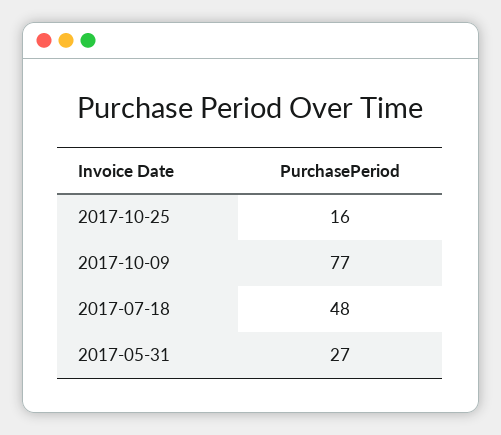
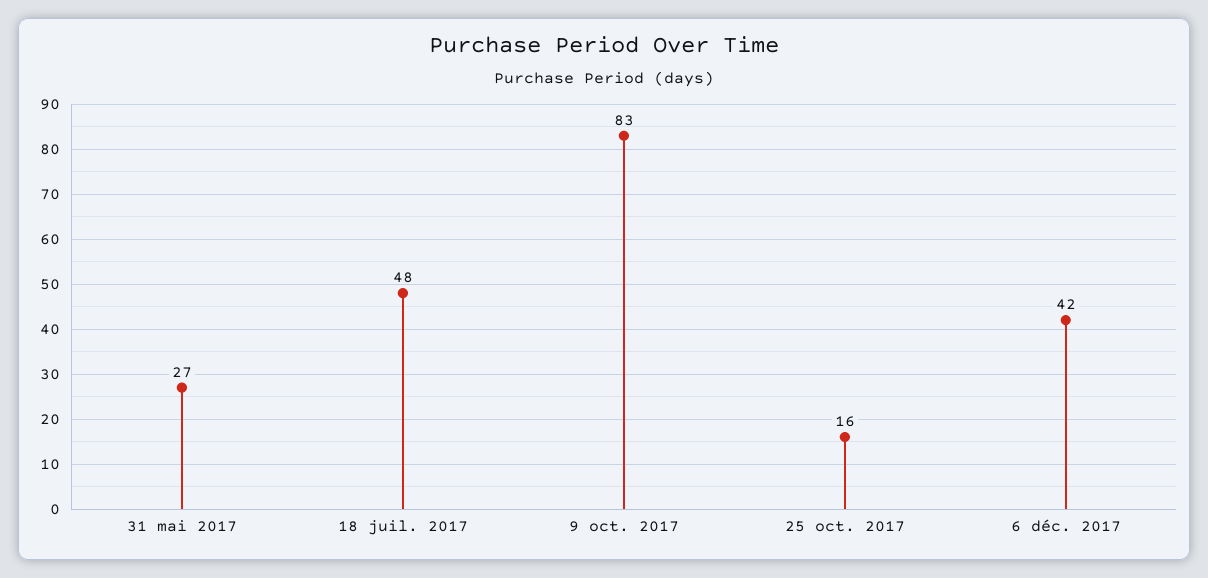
2017-10-09: 77 -> 83
6 déc. 2017: none -> 42

